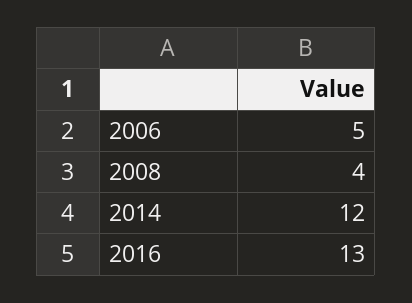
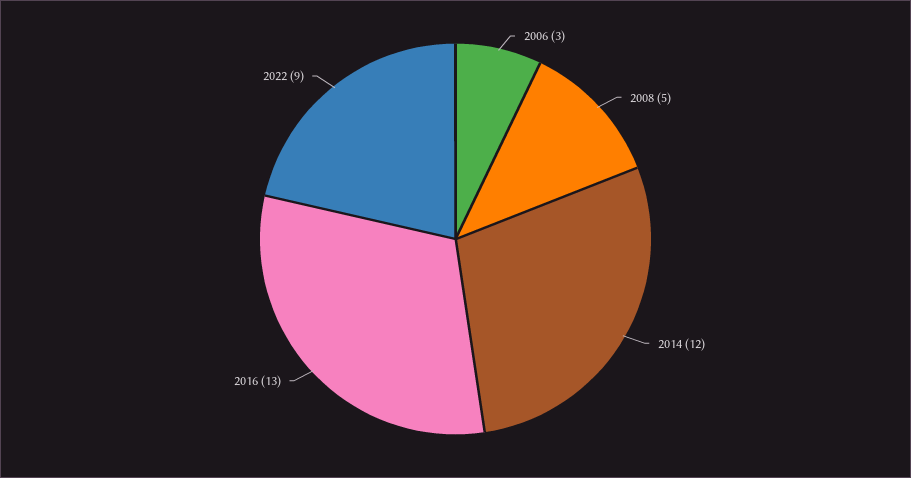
2006: 5 -> 3
2008: 4 -> 5
2022: none -> 9

